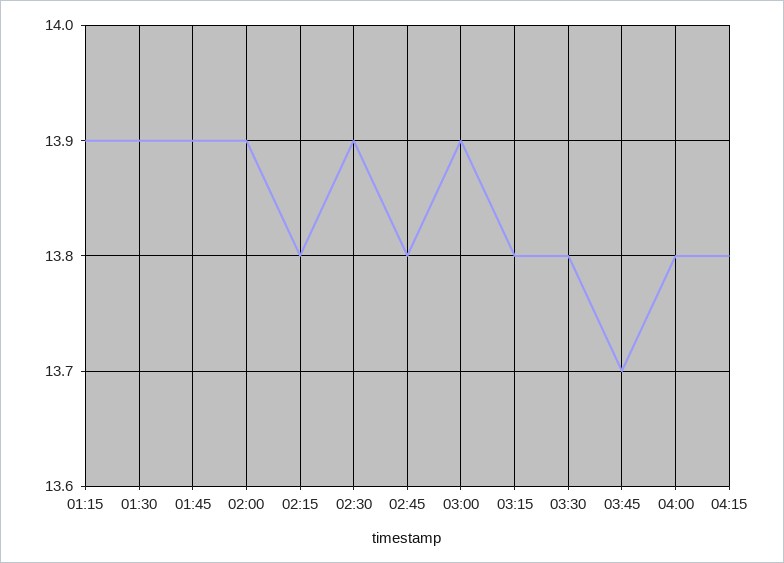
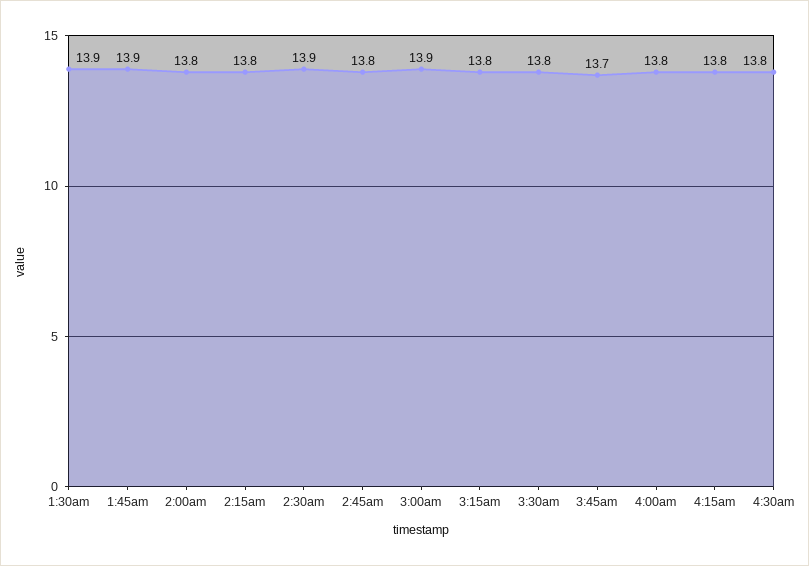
01:15: 13.9 -> none
02:00: 13.9 -> 13.8
4:30am: none -> 13.8

